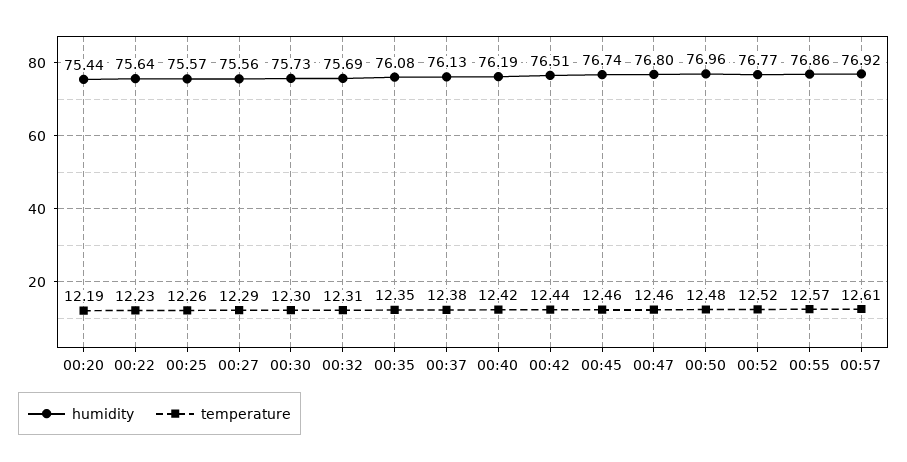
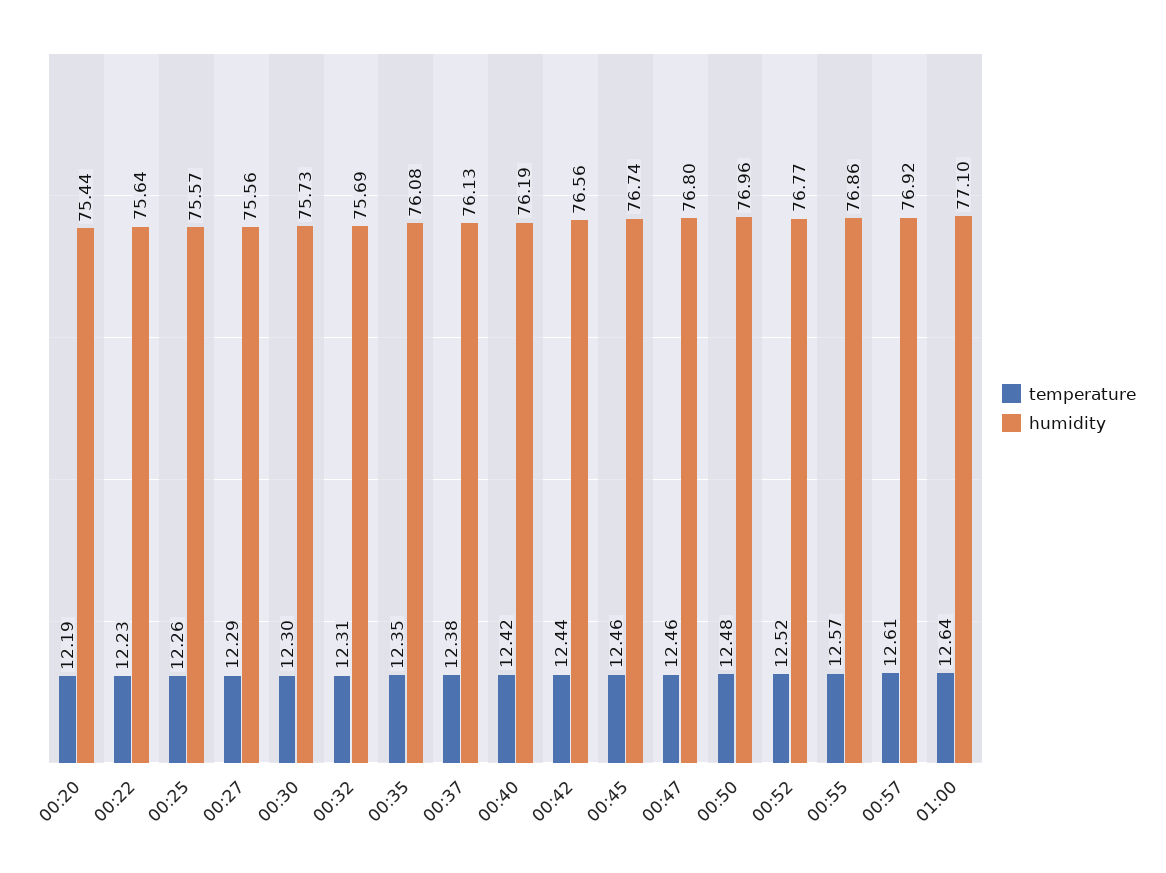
humidity, 00:42: 76.51 -> 76.56
temperature, 01:00: none -> 12.64
humidity, 01:00: none -> 77.1

